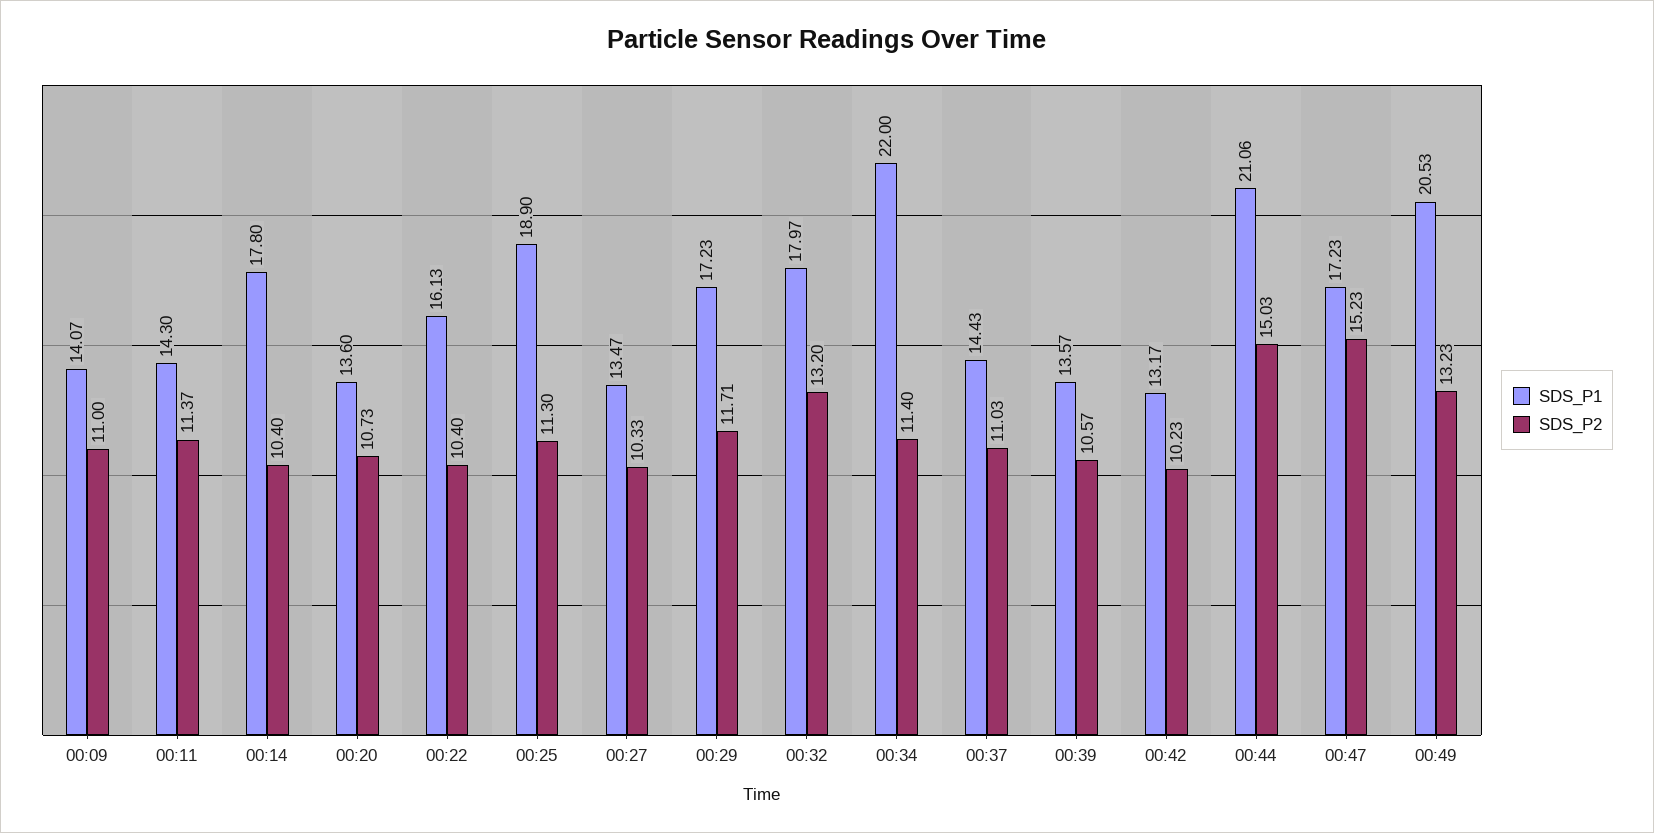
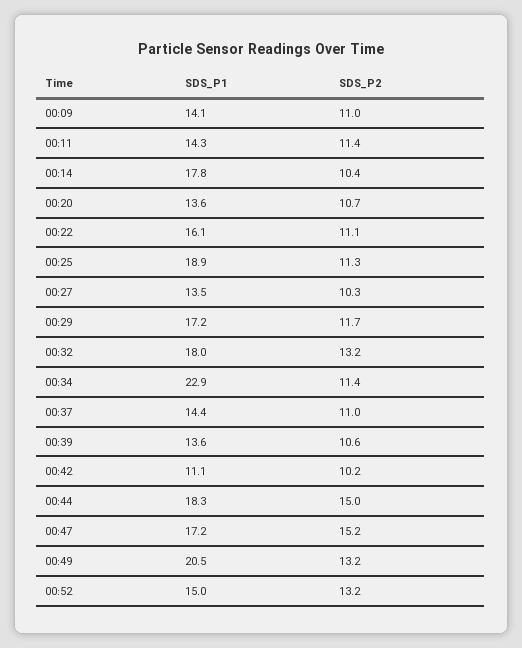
SDS_P2, 00:22: 10.4 -> 11.1
SDS_P1, 00:34: 22 -> 22.9
SDS_P1, 00:42: 13.17 -> 11.1
SDS_P1, 00:44: 21.06 -> 18.3
SDS_P1, 00:52: none -> 15
SDS_P2, 00:52: none -> 13.2

